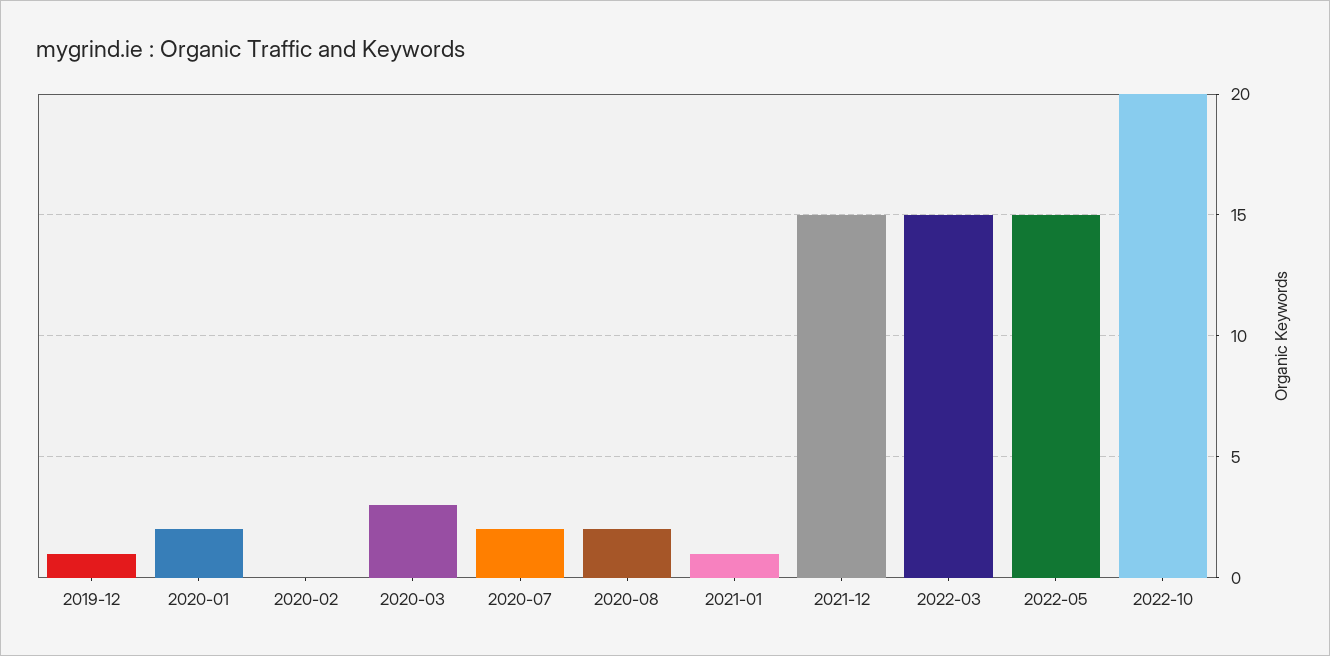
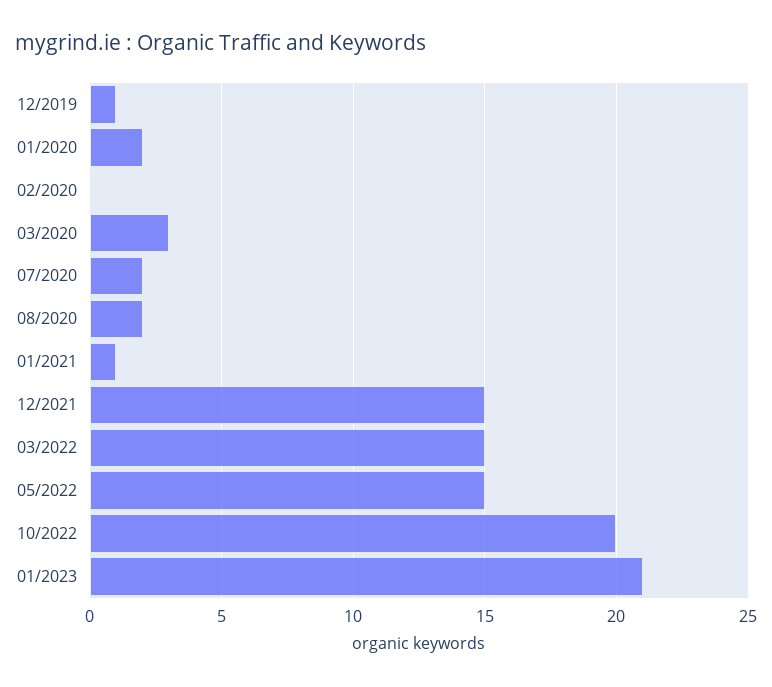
01/2023: none -> 21

